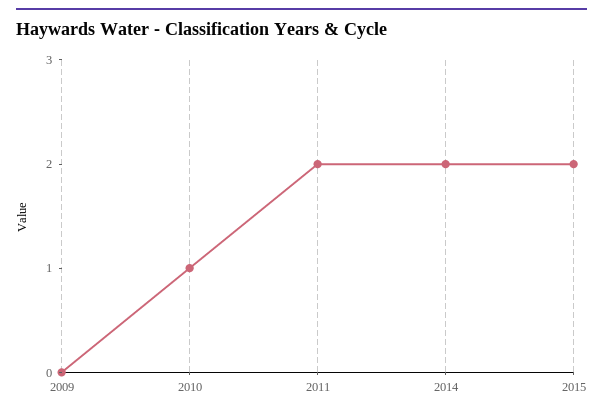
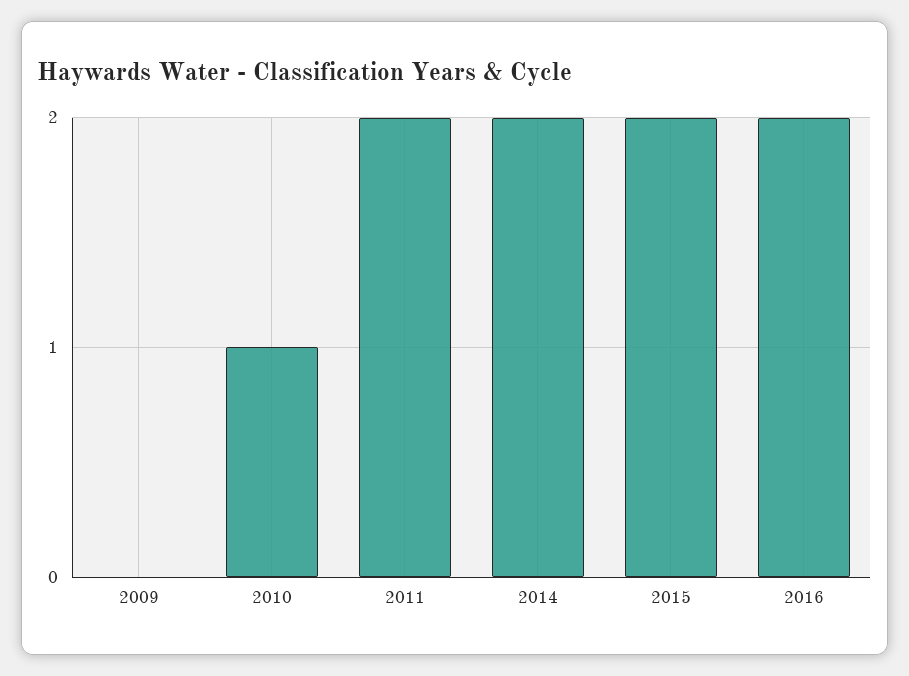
2016: none -> 2

